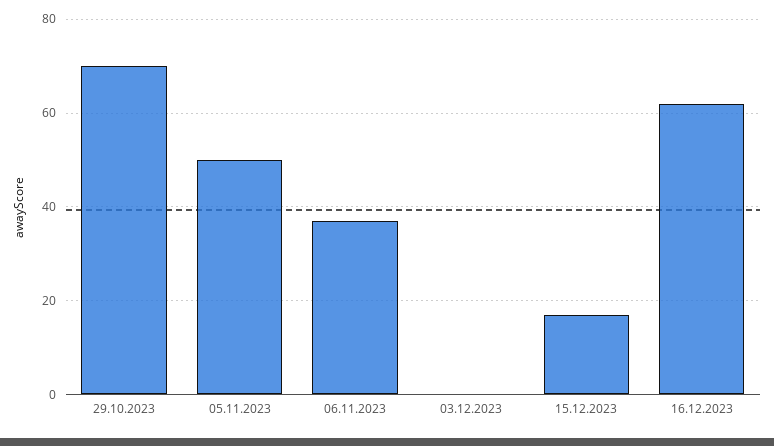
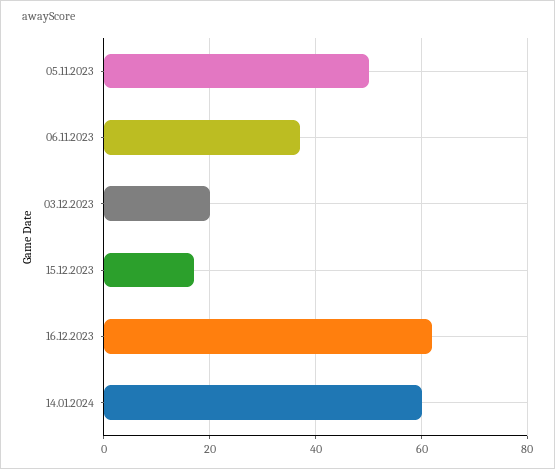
29.10.2023: 70 -> none
03.12.2023: 0 -> 20
14.01.2024: none -> 60

